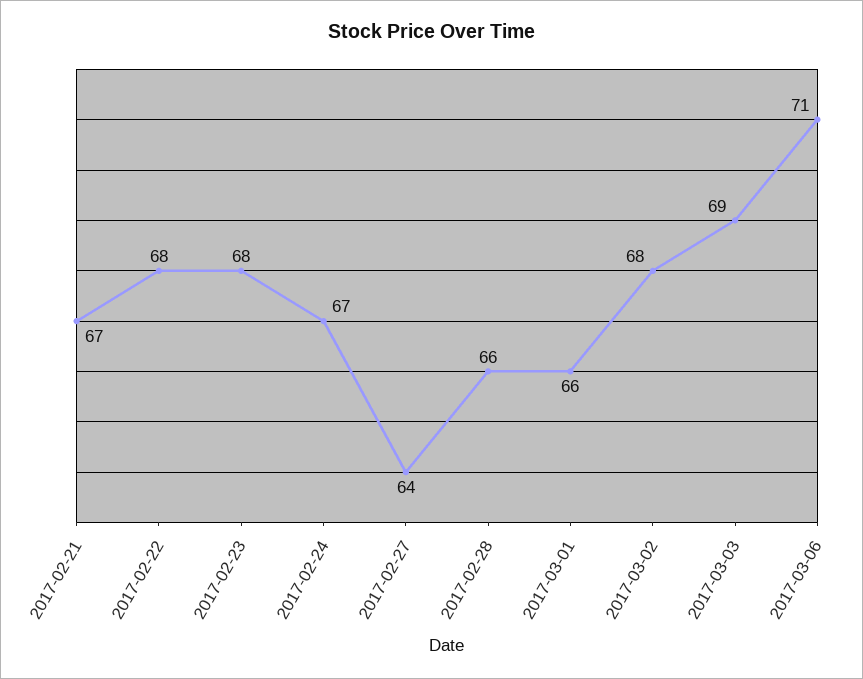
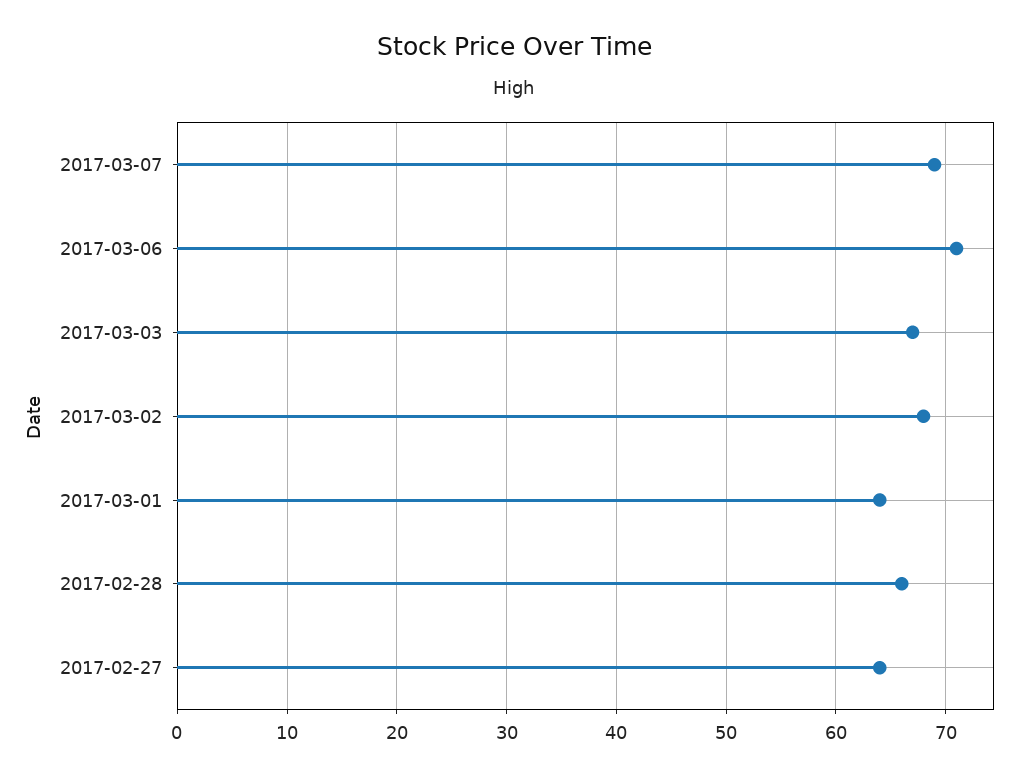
2017-02-21: 67 -> none
2017-02-22: 68 -> none
2017-02-23: 68 -> none
2017-02-24: 67 -> none
2017-03-01: 66 -> 64
2017-03-03: 69 -> 67
2017-03-07: none -> 69

